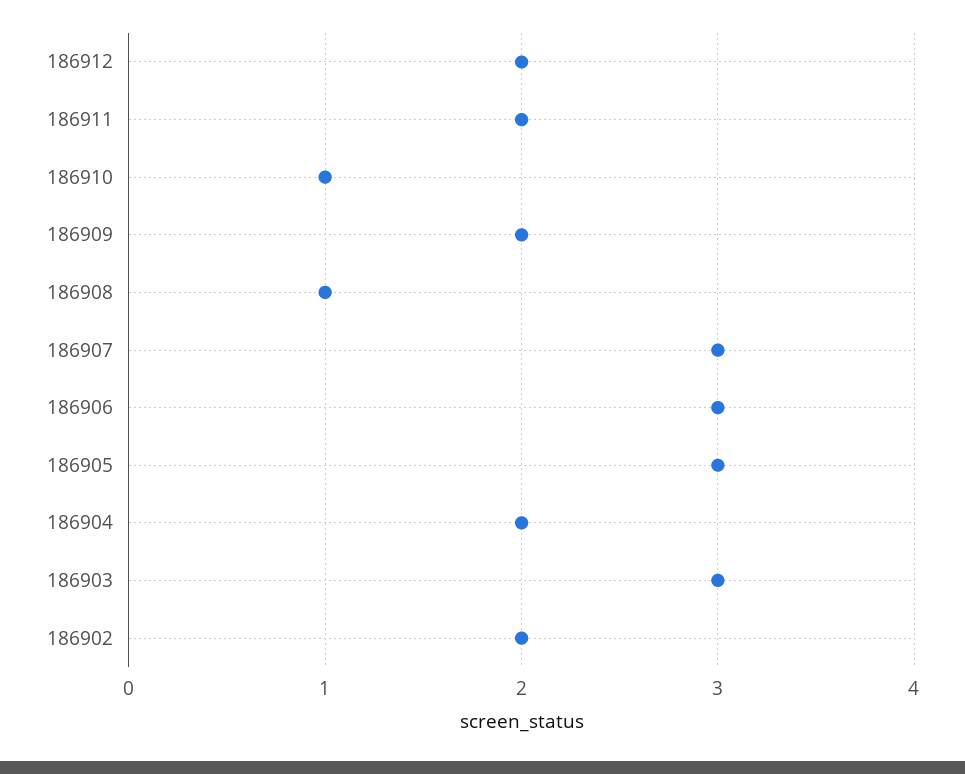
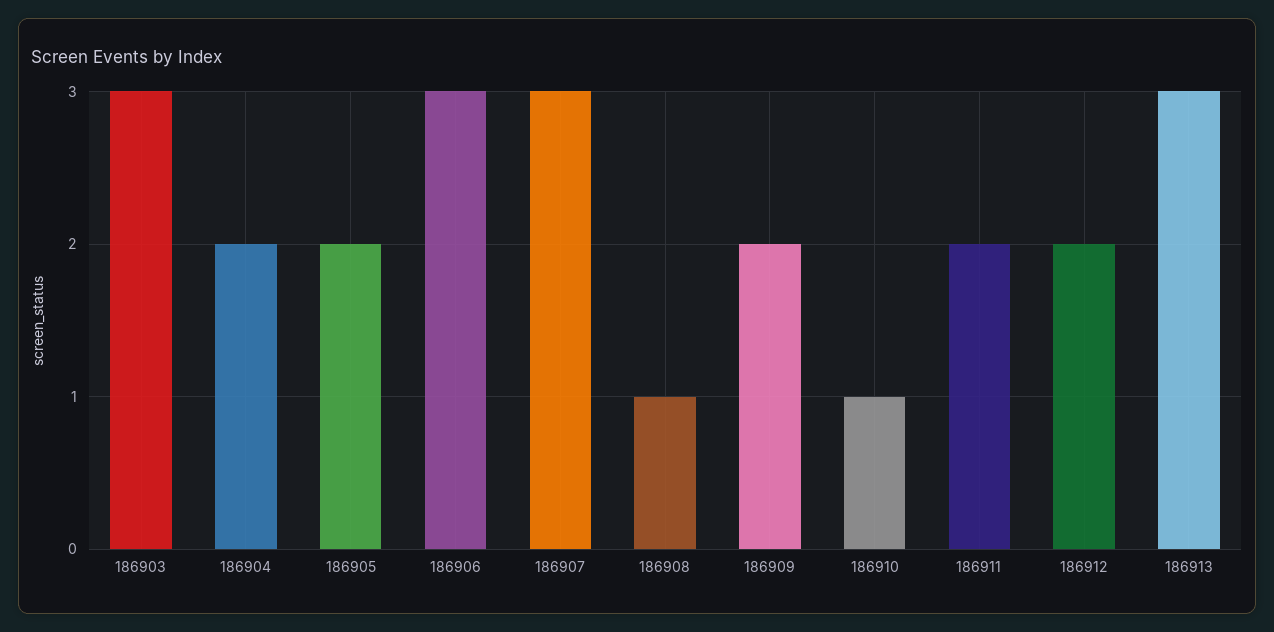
186905: 3 -> 2
186902: 2 -> none
186913: none -> 3

